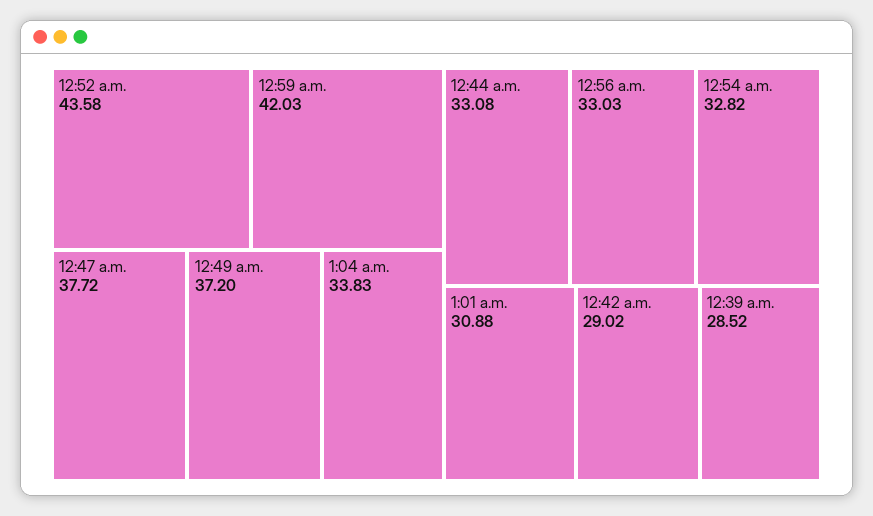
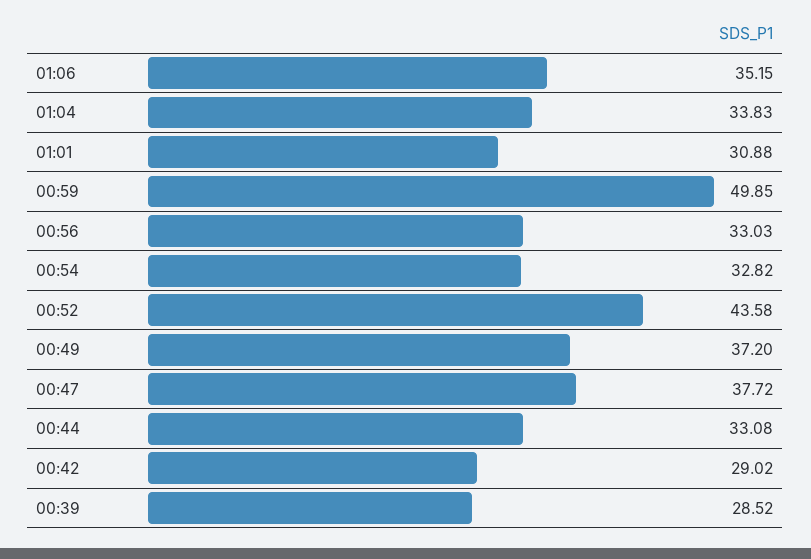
12:59 a.m.: 42.03 -> 49.85
01:06: none -> 35.15

